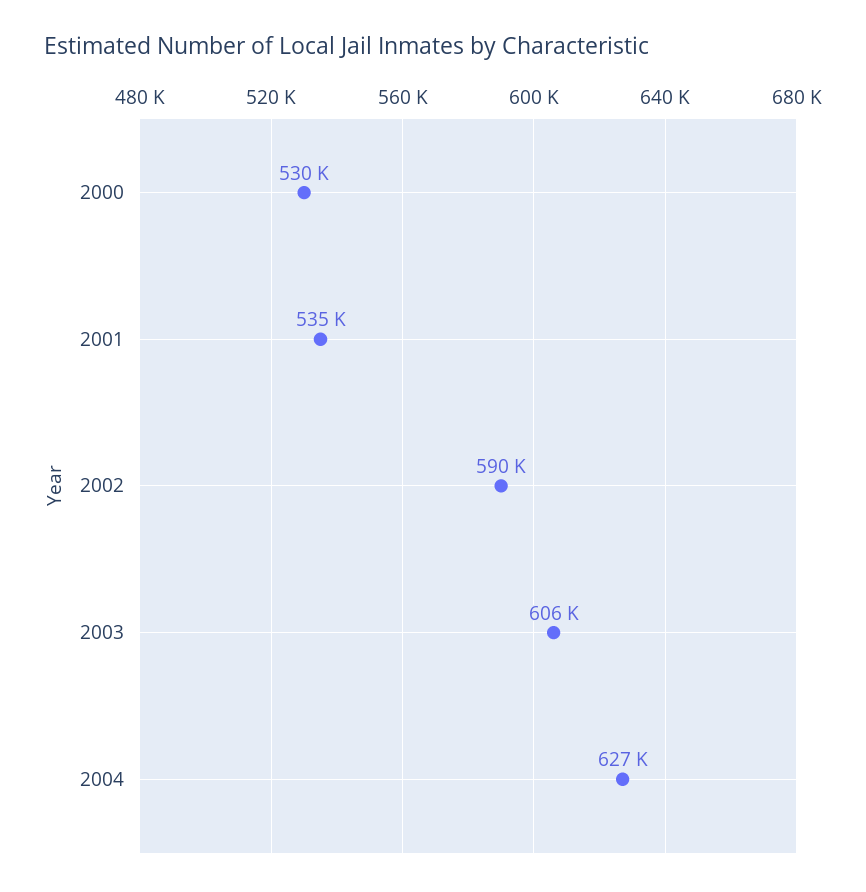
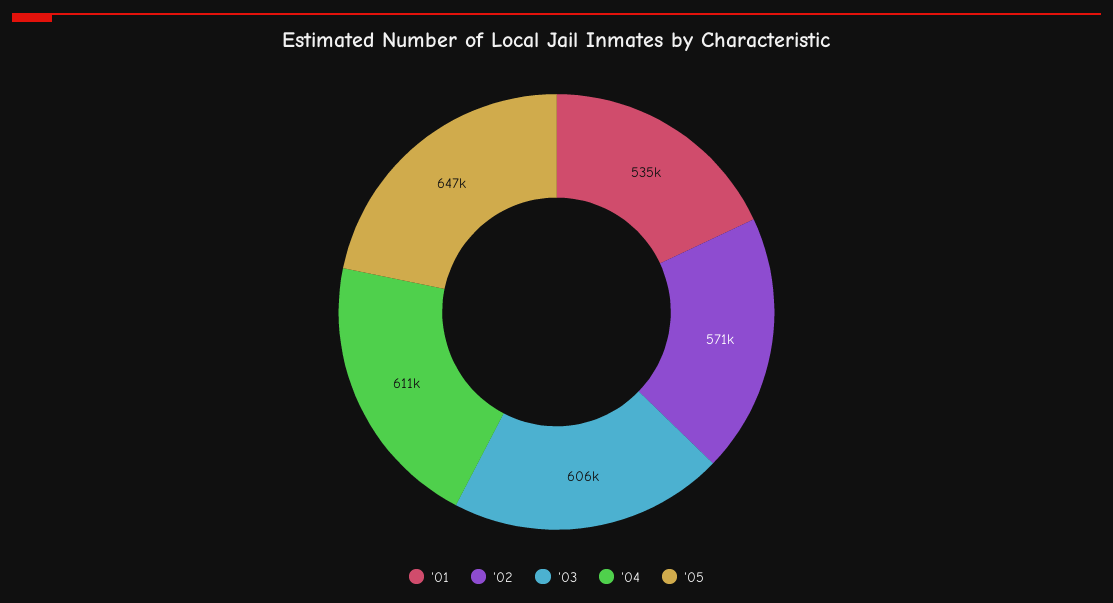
2000: 530000 -> none
2002: 590000 -> 571000
2004: 627000 -> 611000
'05: none -> 647000

